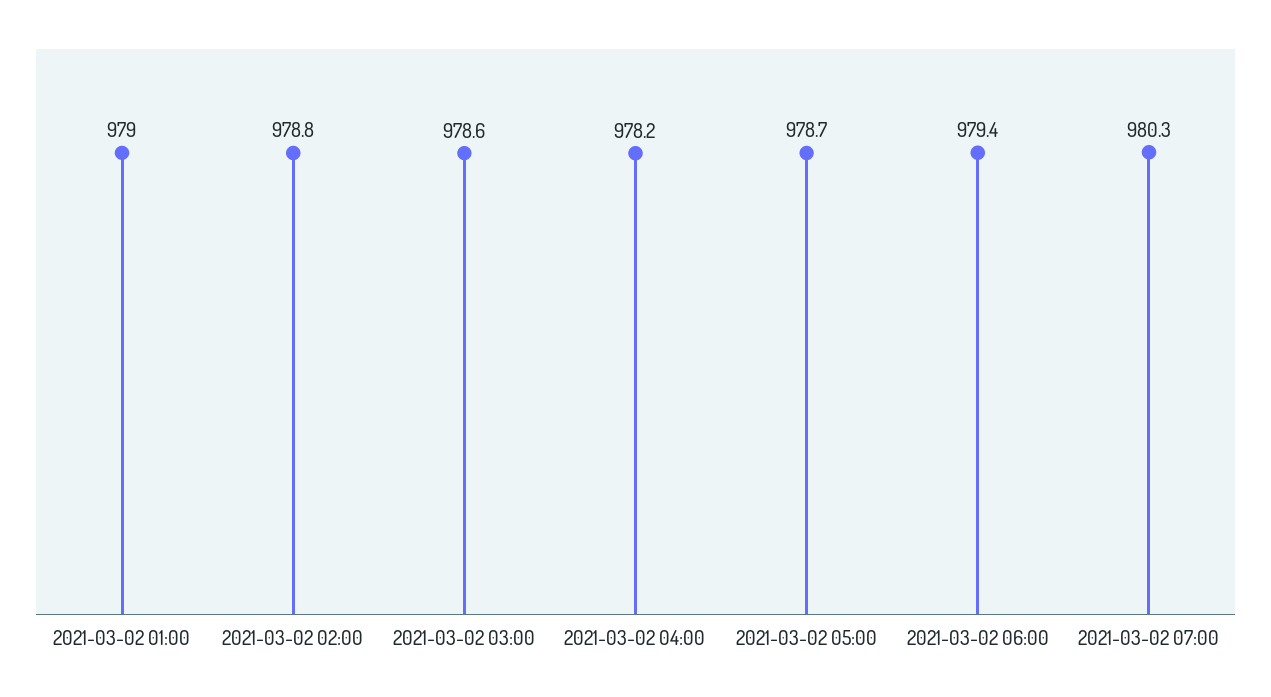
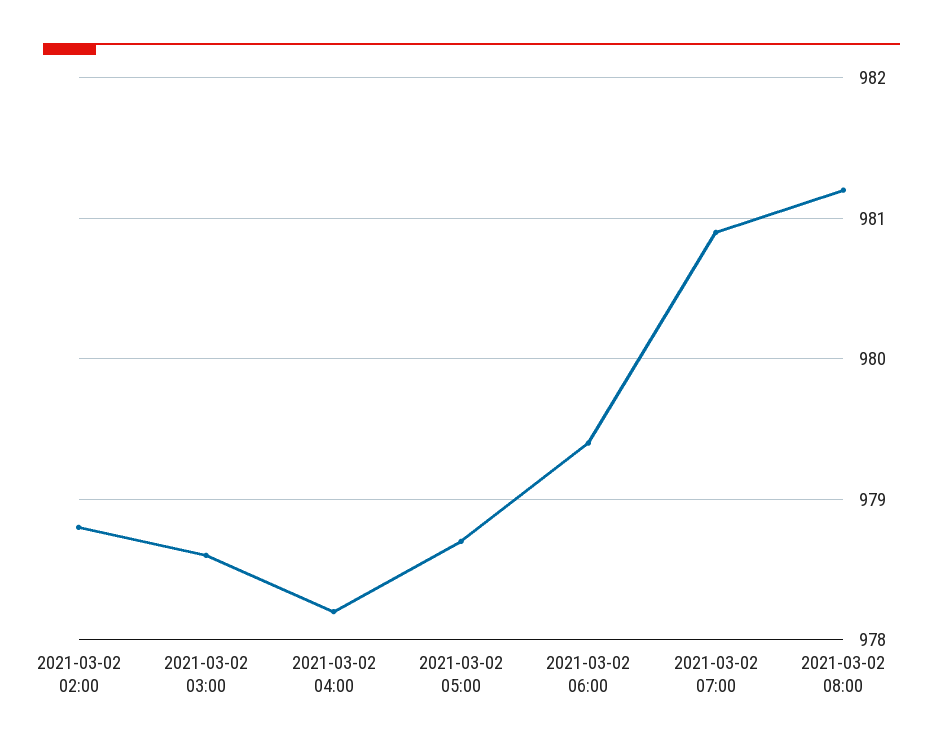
2021-03-02 01:00: 979 -> none
2021-03-02 07:00: 980.3 -> 980.9
2021-03-02 08:00: none -> 981.2

